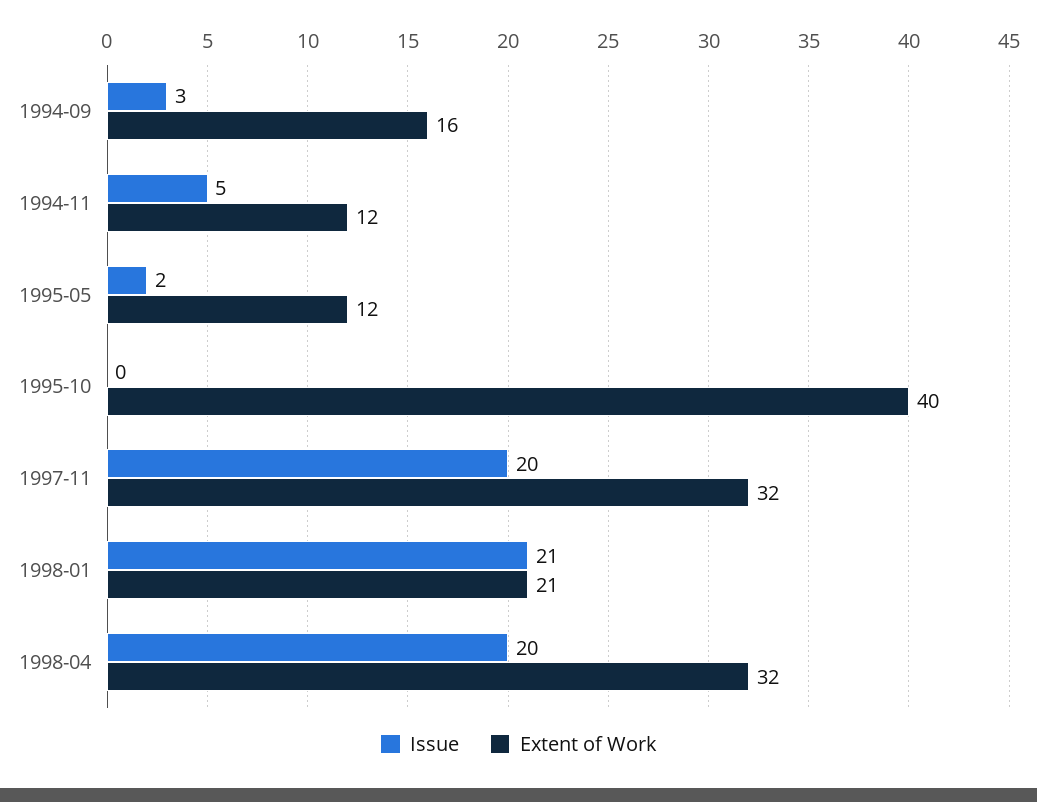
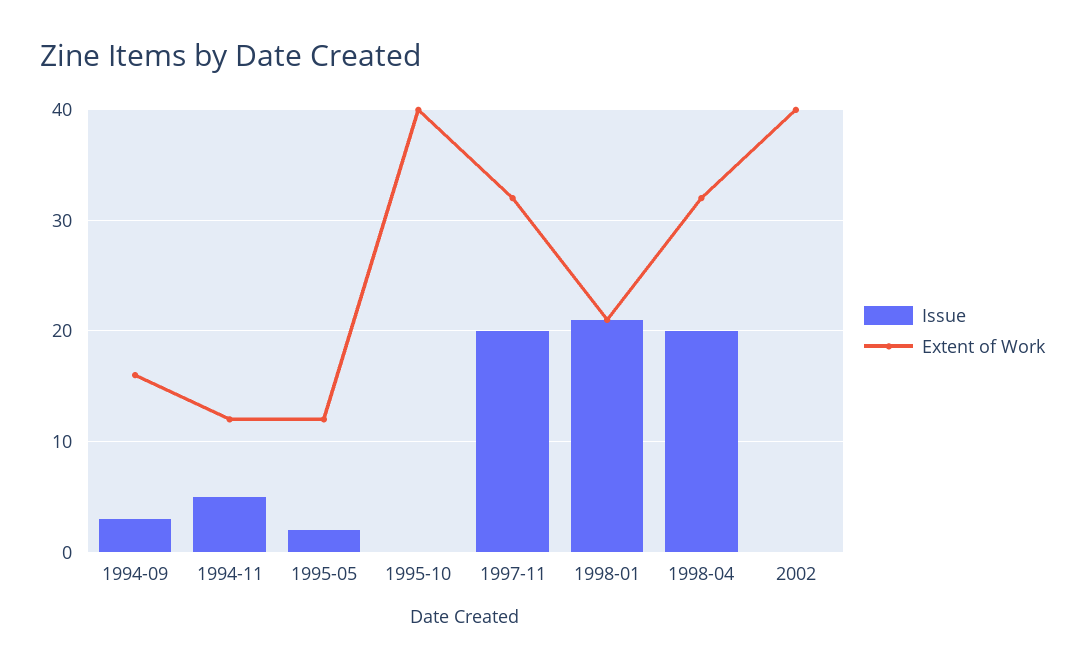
Issue, 2002: none -> 0
Extent of Work, 2002: none -> 40

